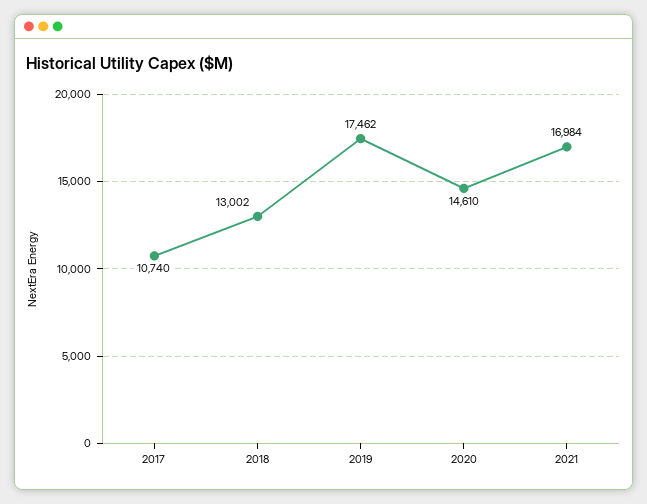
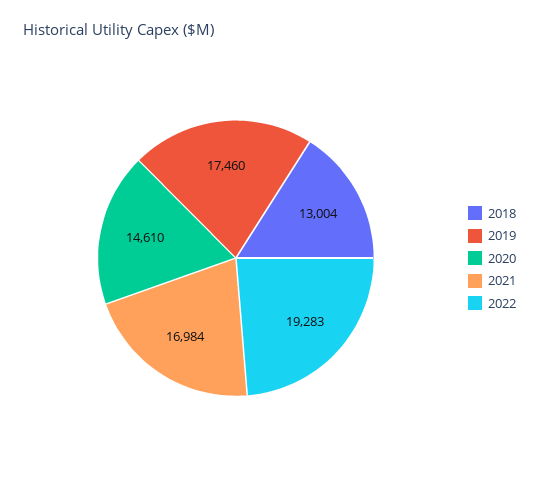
2017: 10740 -> none
2018: 13002 -> 13004
2019: 17462 -> 17460
2022: none -> 19283

